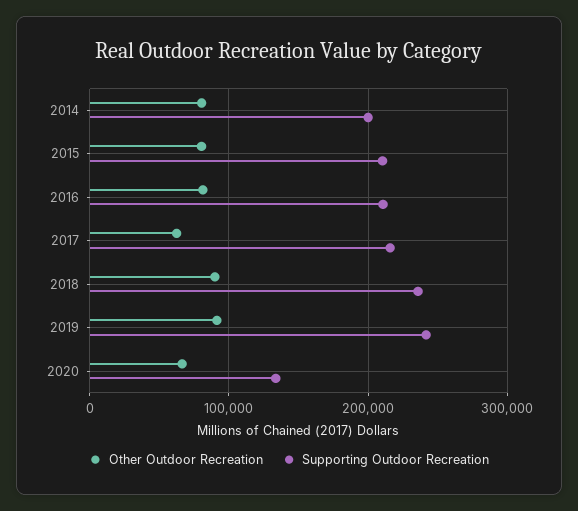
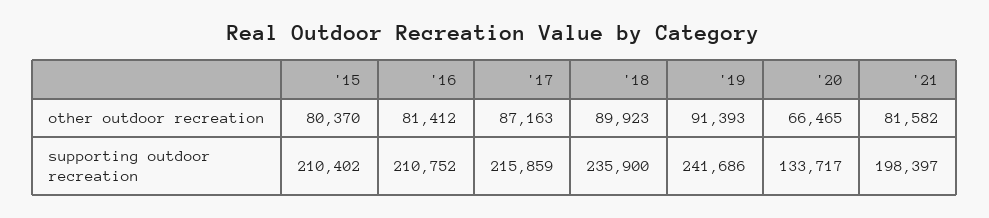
Other Outdoor Recreation, 2014: 80000 -> none
Supporting Outdoor Recreation, 2014: 200000 -> none
Other Outdoor Recreation, 2017: 60000 -> 87163
Other Outdoor Recreation, '21: none -> 81582
Supporting Outdoor Recreation, '21: none -> 198397

